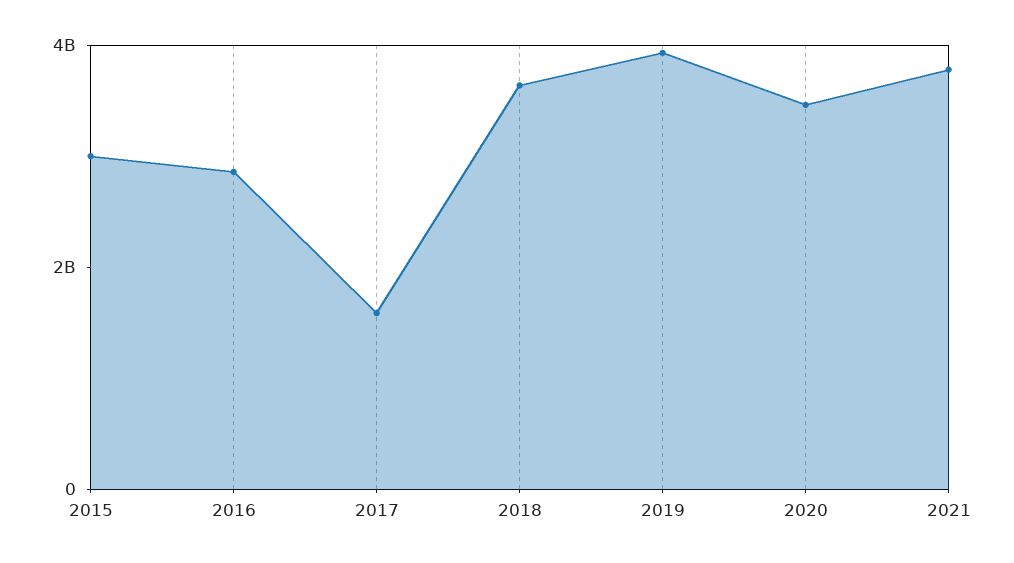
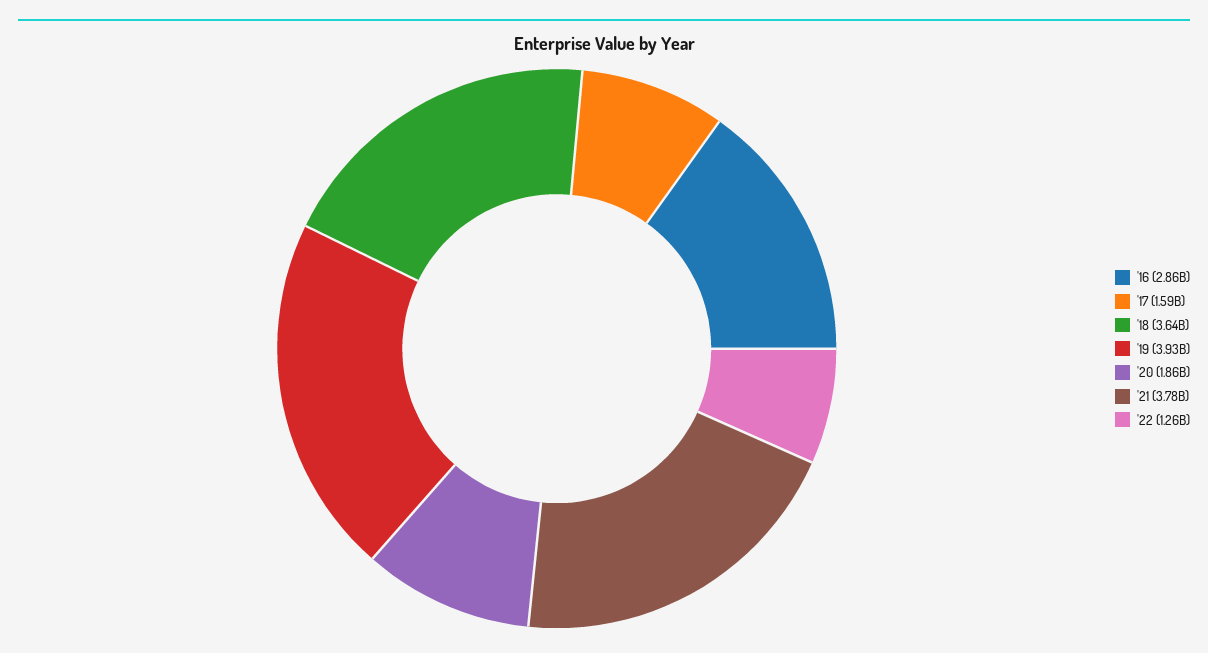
2015: 3000000000 -> none
2020: 3500000000 -> 1860000000
'22: none -> 1260000000

